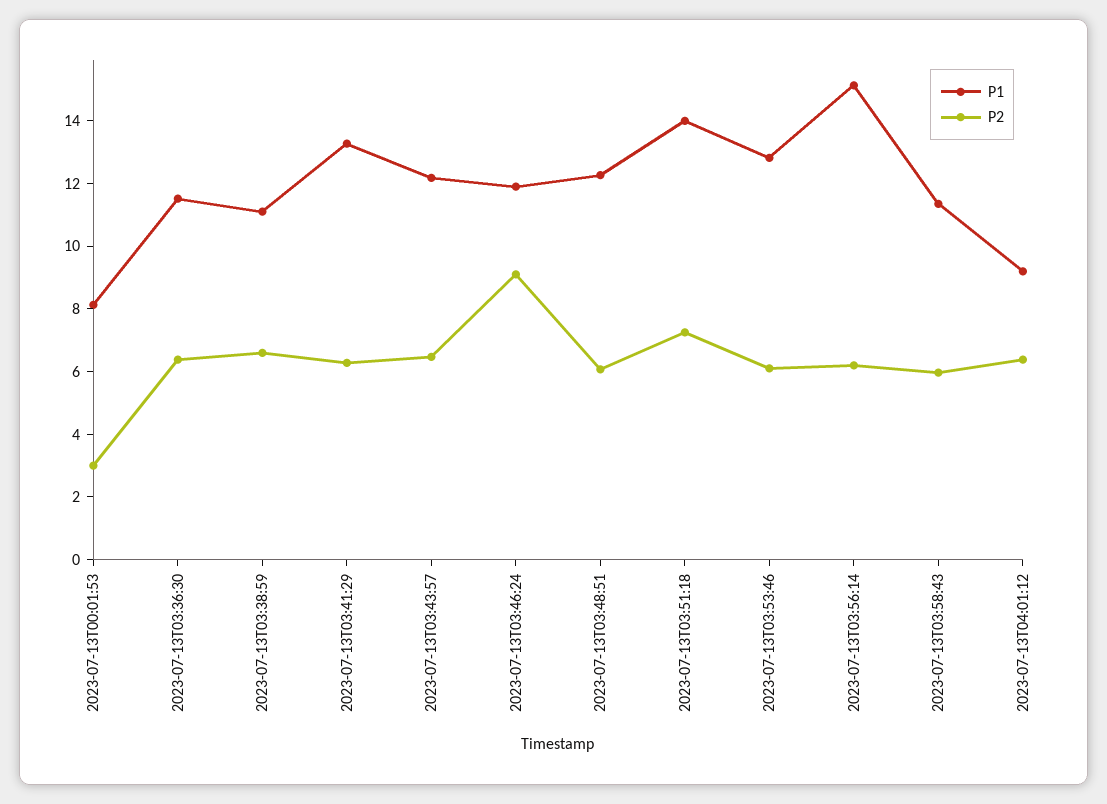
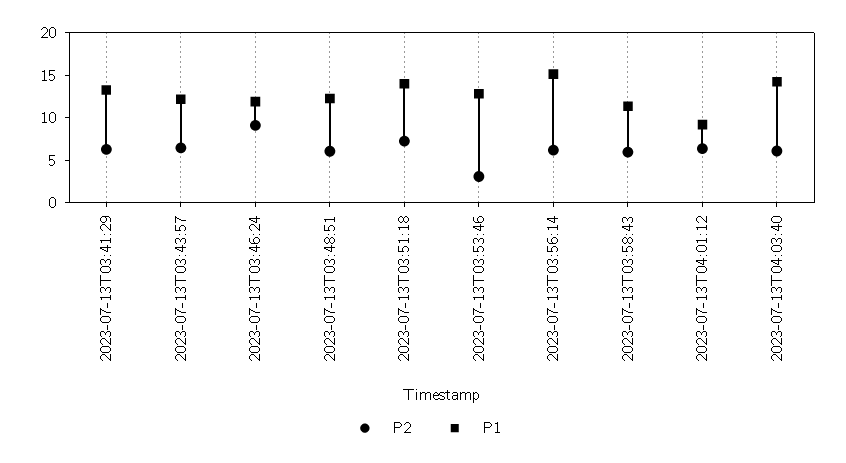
P1, 2023-07-13T00:01:53: 8 -> none
P2, 2023-07-13T00:01:53: 3 -> none
P1, 2023-07-13T03:36:30: 11.5 -> none
P2, 2023-07-13T03:36:30: 6.5 -> none
P1, 2023-07-13T03:38:59: 11 -> none
P2, 2023-07-13T03:38:59: 6.5 -> none
P2, 2023-07-13T03:53:46: 6 -> 3
P2, 2023-07-13T04:03:40: none -> 6
P1, 2023-07-13T04:03:40: none -> 14

